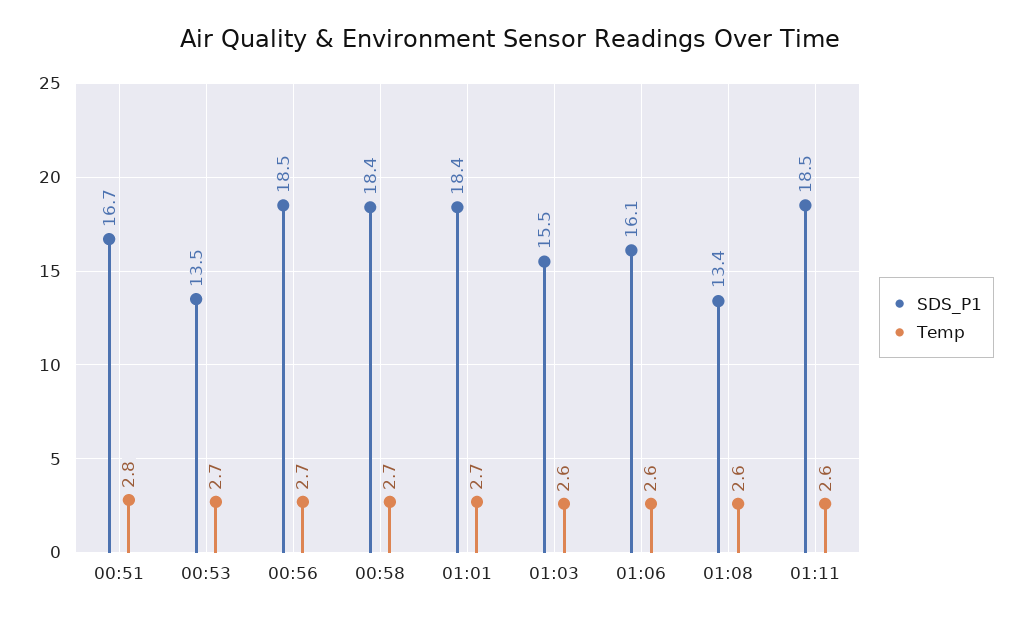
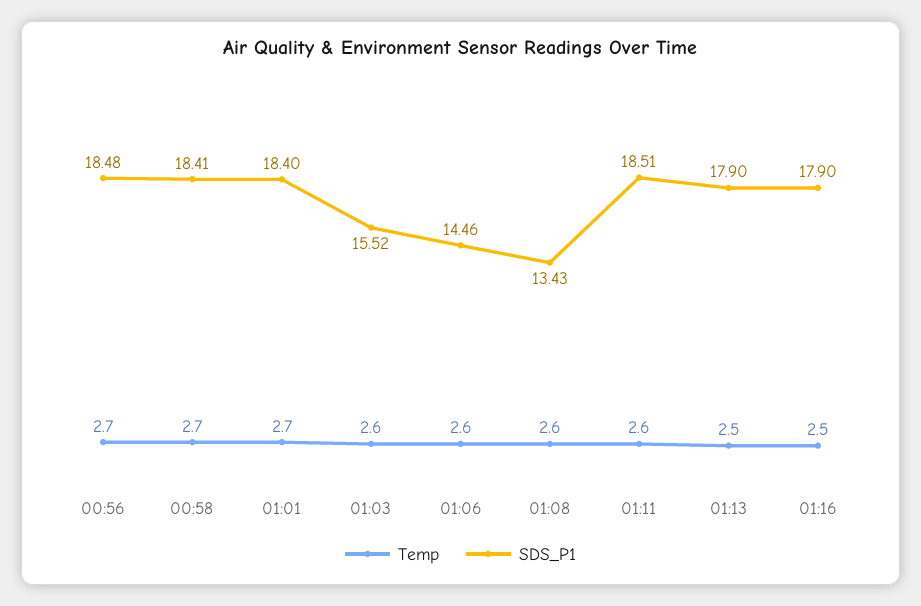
SDS_P1, 00:51: 16.7 -> none
Temp, 00:51: 2.8 -> none
SDS_P1, 00:53: 13.5 -> none
Temp, 00:53: 2.7 -> none
SDS_P1, 01:06: 16.1 -> 14.46
Temp, 01:13: none -> 2.5
SDS_P1, 01:13: none -> 17.9
Temp, 01:16: none -> 2.5
SDS_P1, 01:16: none -> 17.9

